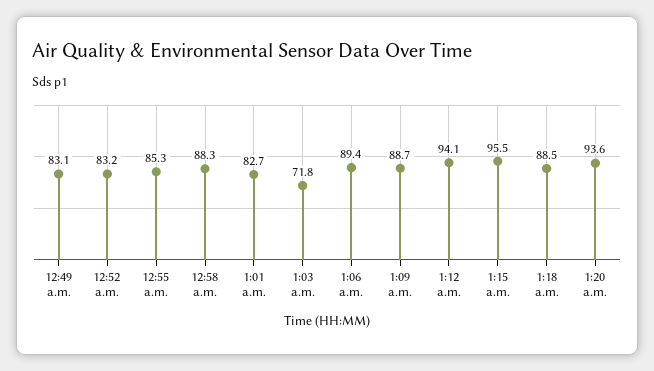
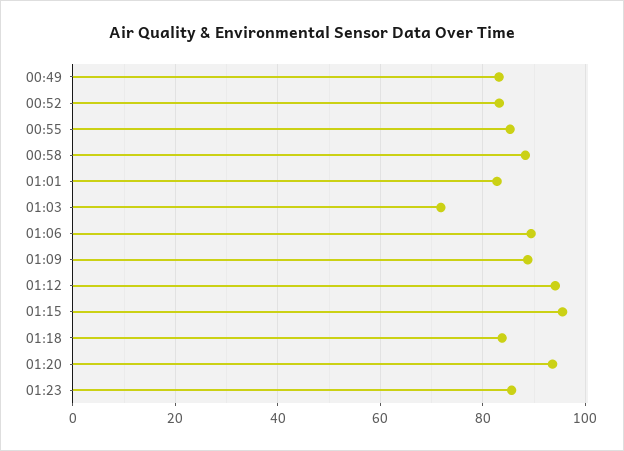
1:18 a.m.: 88.5 -> 84
01:23: none -> 86

